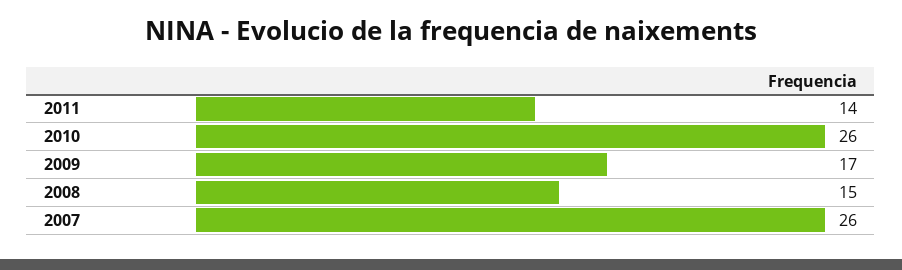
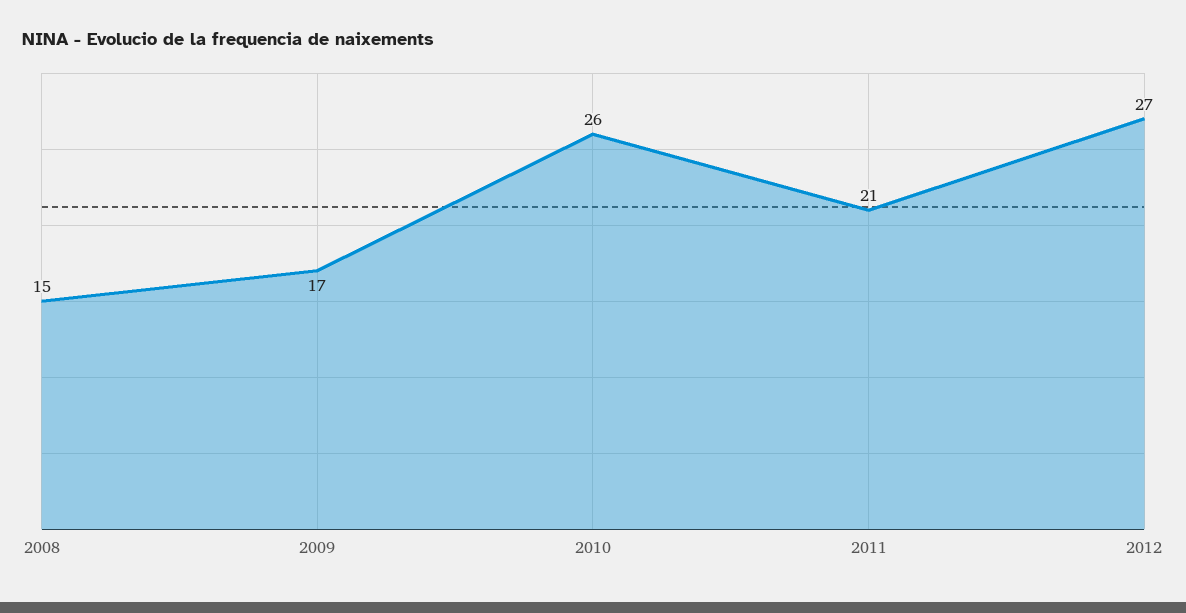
2011: 14 -> 21
2007: 26 -> none
2012: none -> 27

